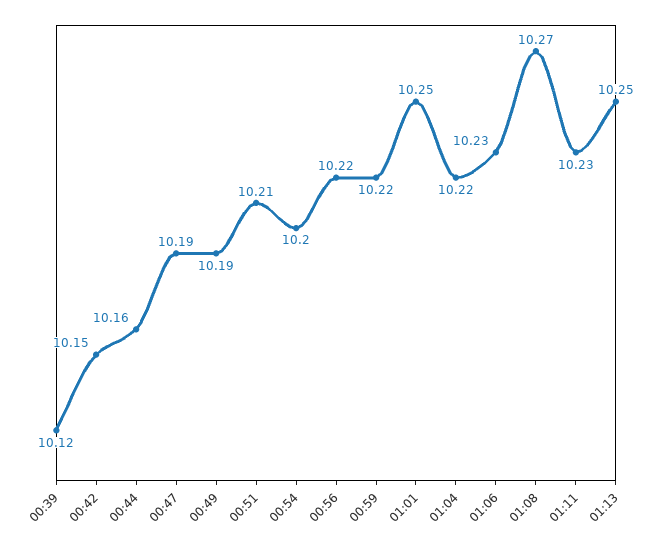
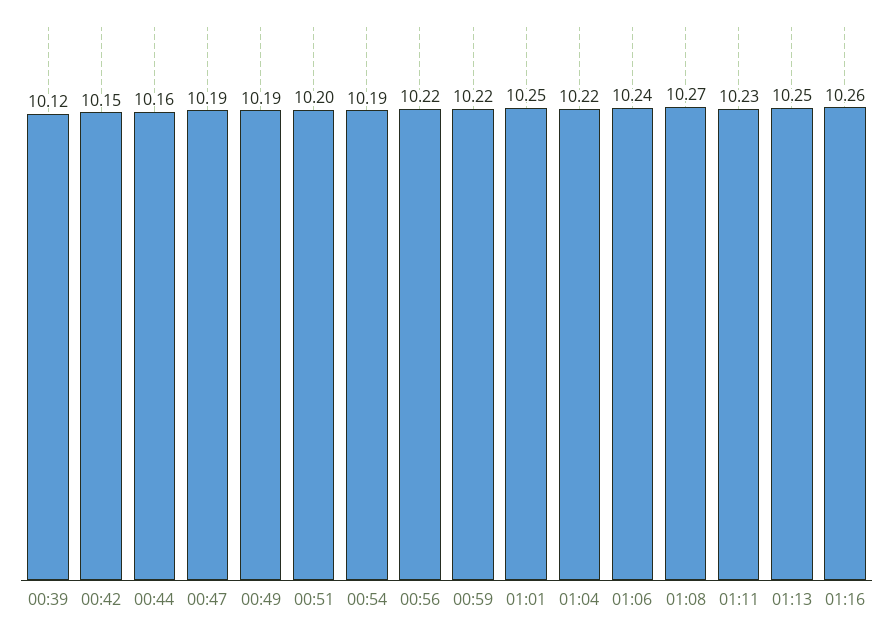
00:51: 10.21 -> 10.2
00:54: 10.2 -> 10.19
01:06: 10.23 -> 10.24
01:16: none -> 10.26

